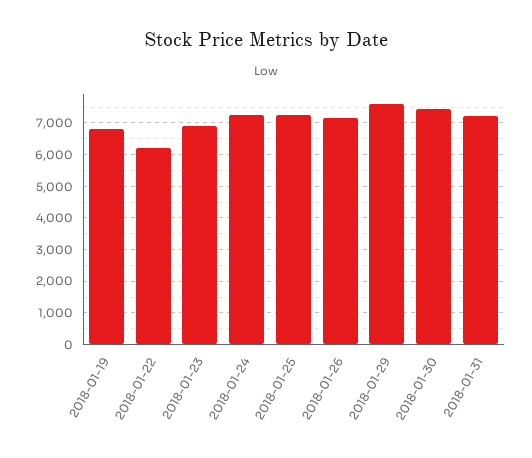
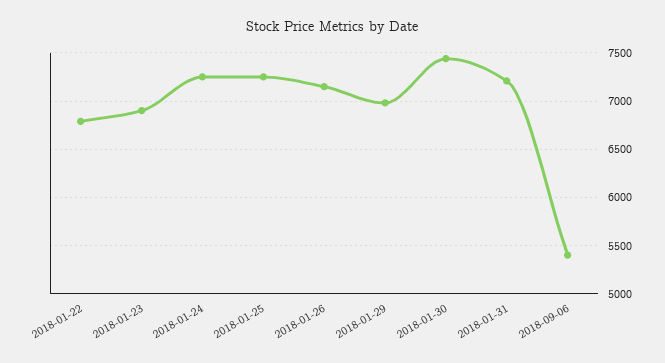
2018-01-19: 6800 -> none
2018-01-22: 6200 -> 6800
2018-01-29: 7600 -> 7000
2018-09-06: none -> 5400

